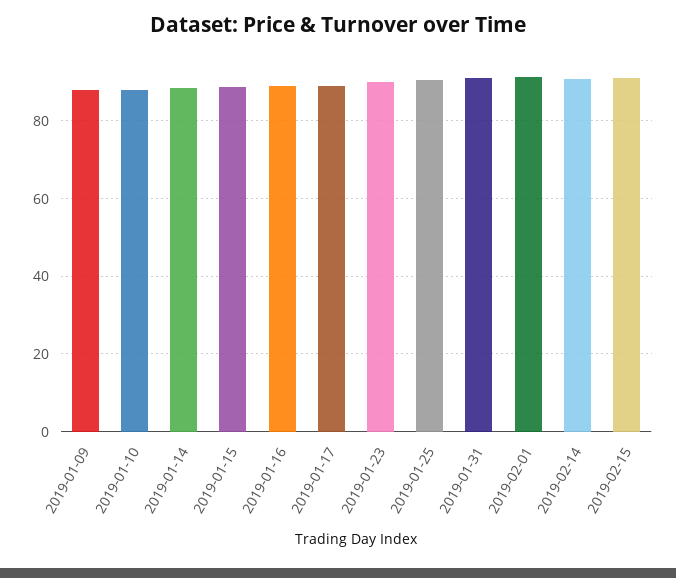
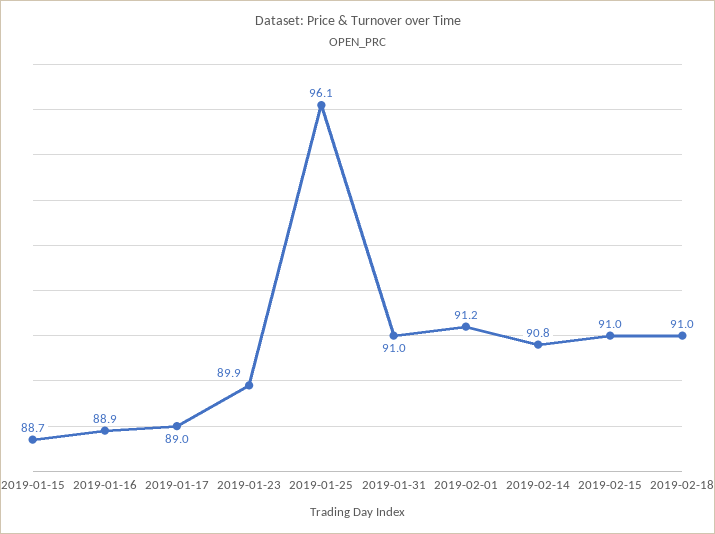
2019-01-09: 88 -> none
2019-01-10: 88 -> none
2019-01-14: 88 -> none
2019-01-25: 90 -> 96.1
2019-02-18: none -> 91

